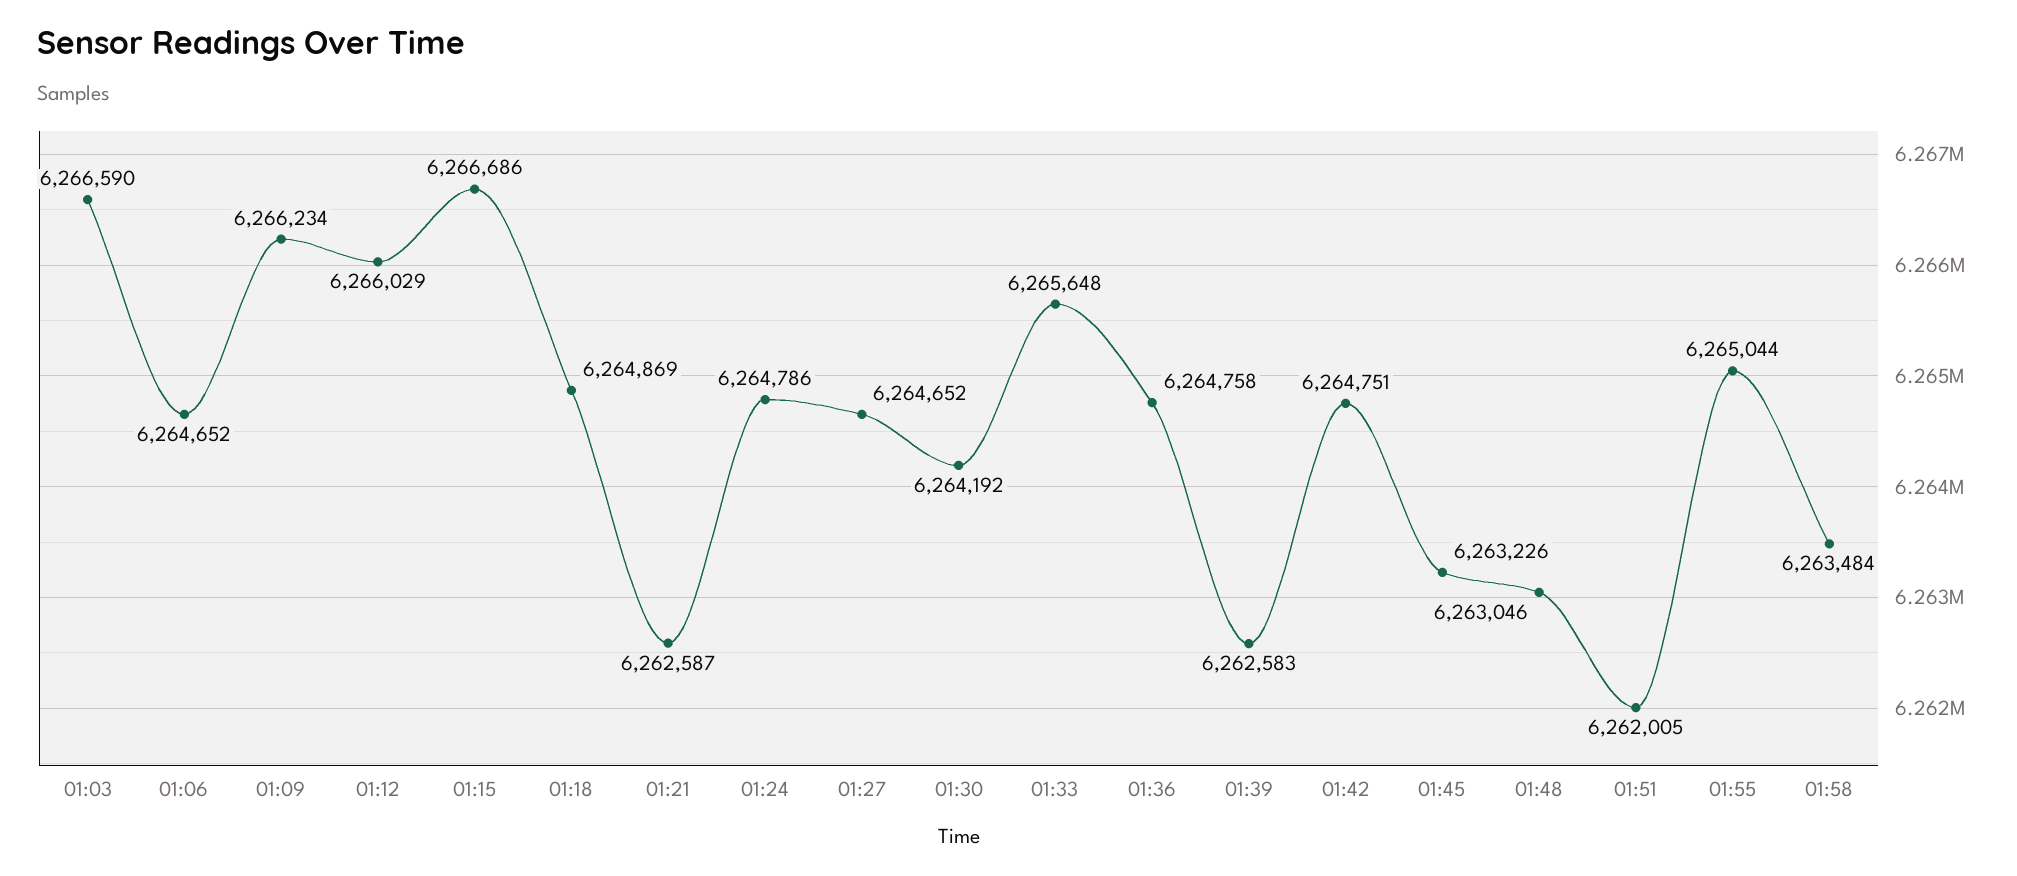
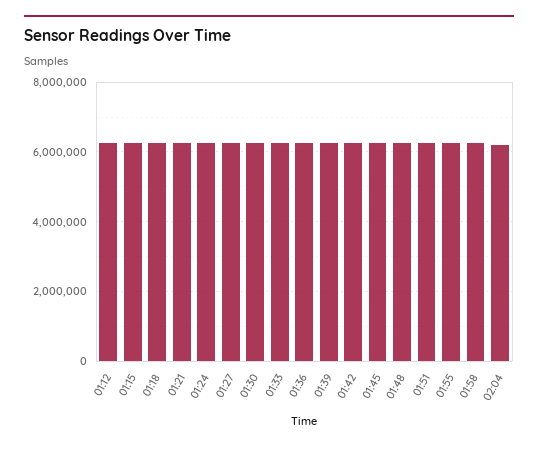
01:03: 6266590 -> none
01:06: 6264652 -> none
01:09: 6266234 -> none
02:04: none -> 6200000

